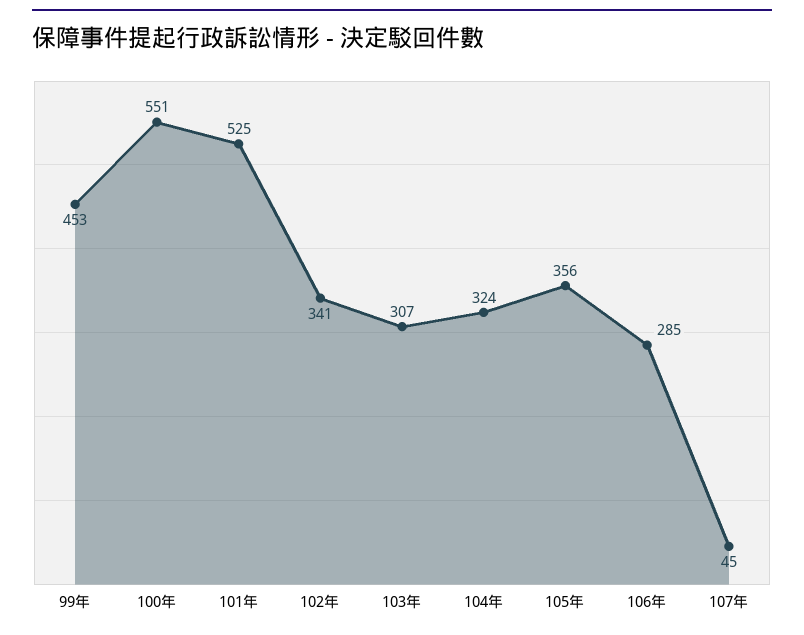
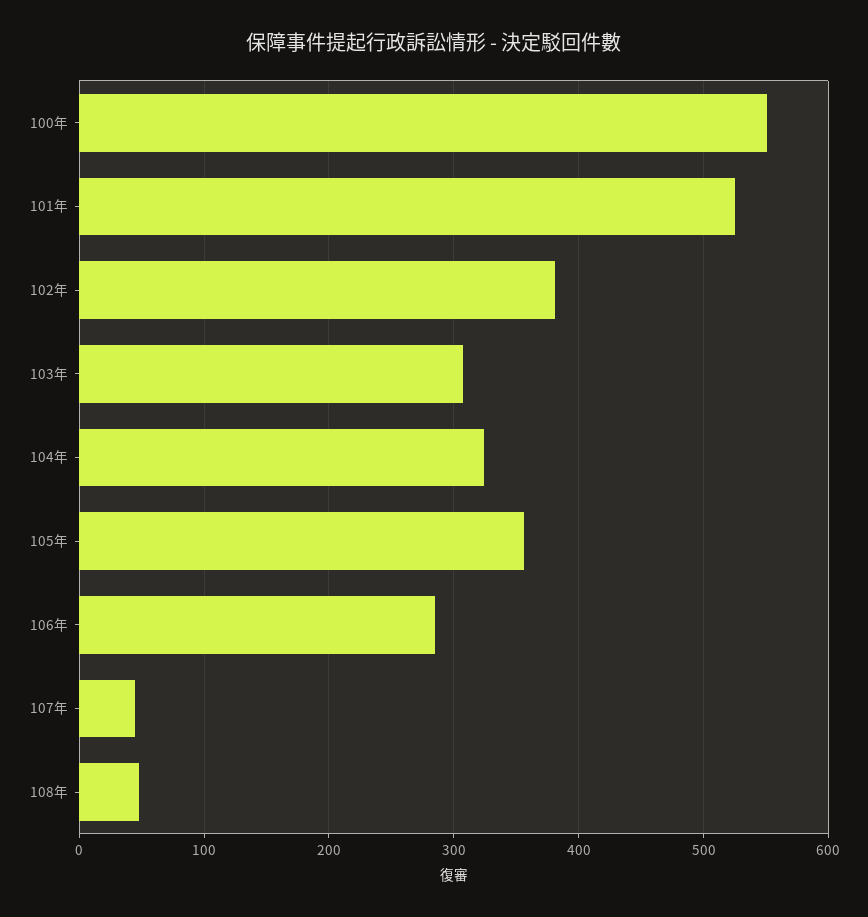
99年: 453 -> none
102年: 341 -> 380
108年: none -> 50

